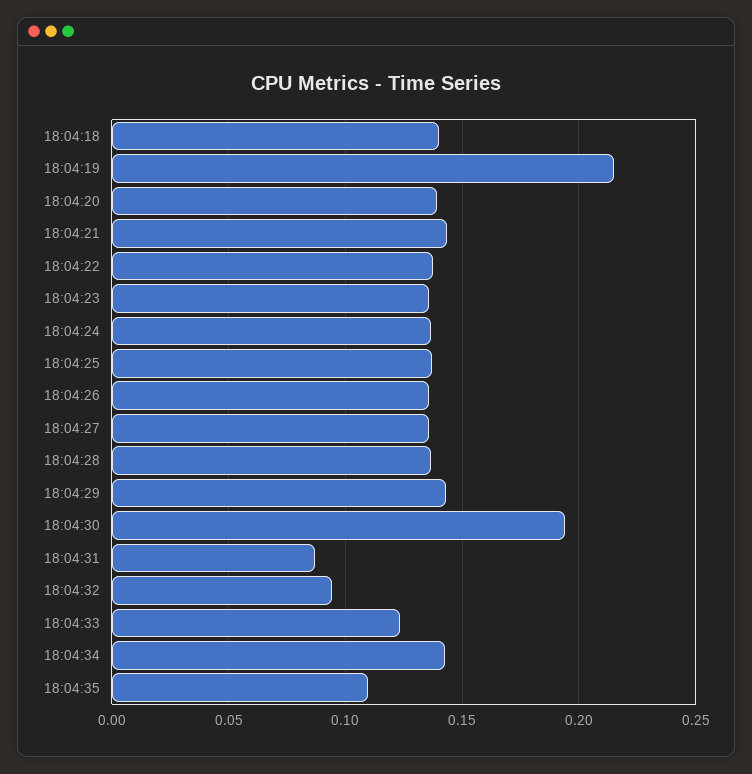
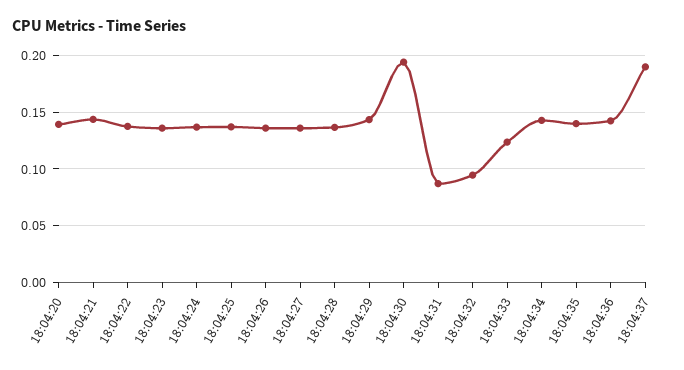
18:04:18: 0.14 -> none
18:04:19: 0.215 -> none
18:04:35: 0.11 -> 0.14
18:04:36: none -> 0.14
18:04:37: none -> 0.19

